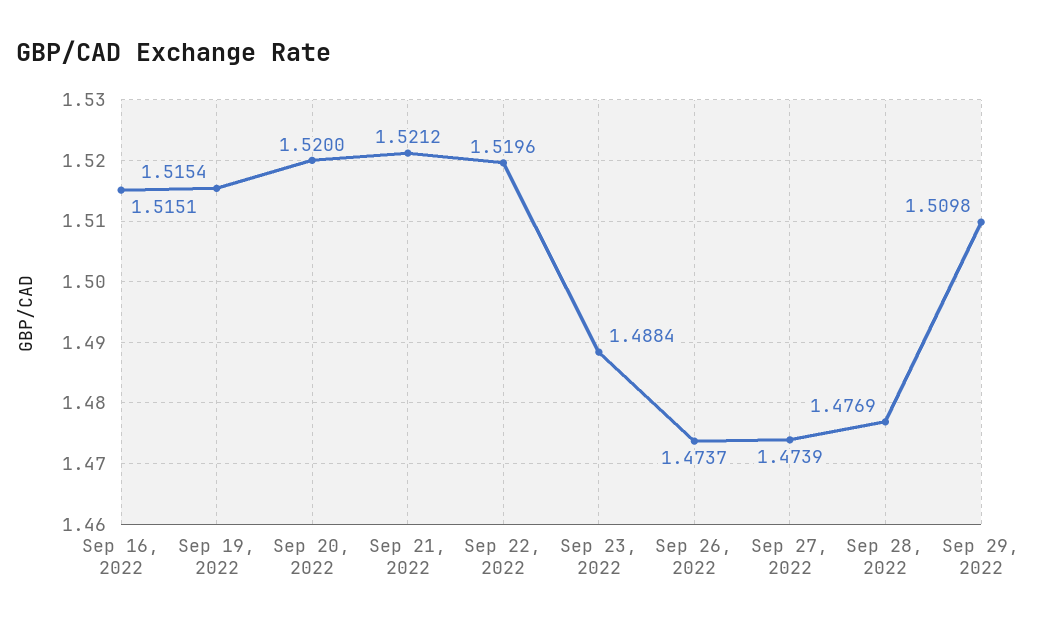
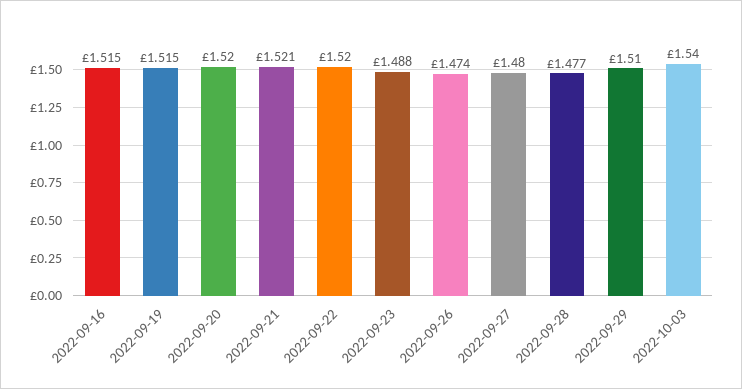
Sep 27, 2022: 1.4739 -> 1.48
2022-10-03: none -> 1.54

